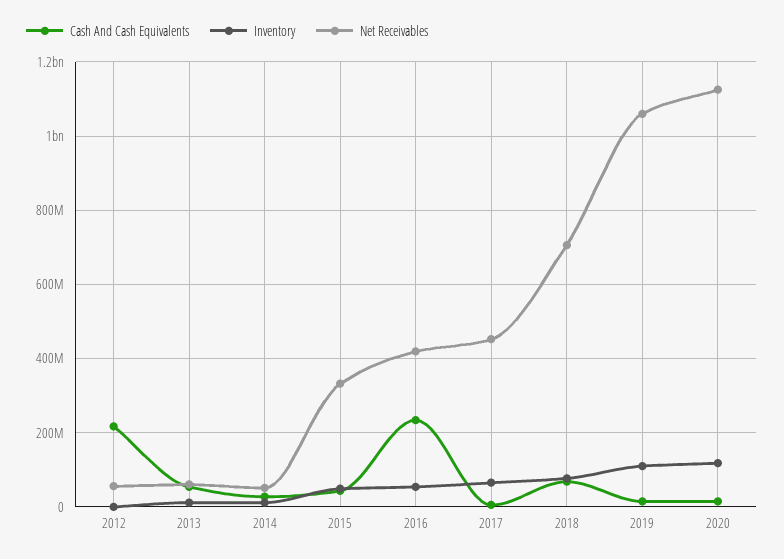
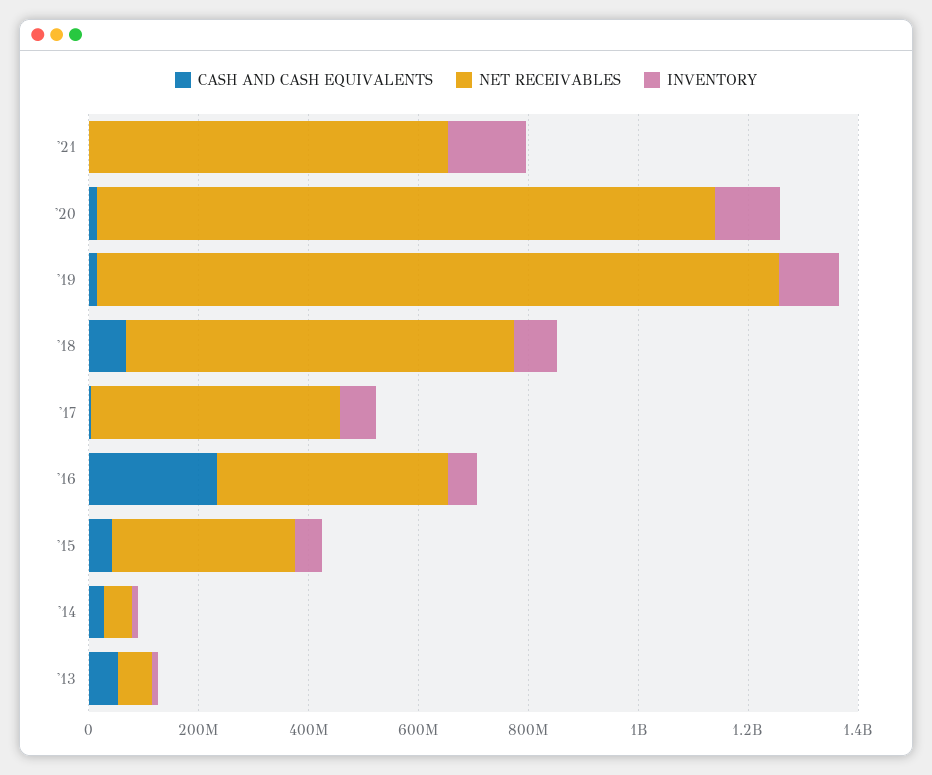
Cash And Cash Equivalents, 2012: 220000000 -> none
Inventory, 2012: 0 -> none
Net Receivables, 2012: 60000000 -> none
Net Receivables, 2019: 1060000000 -> 1250000000
Cash And Cash Equivalents, '21: none -> 0
Net Receivables, '21: none -> 650000000
Inventory, '21: none -> 150000000

